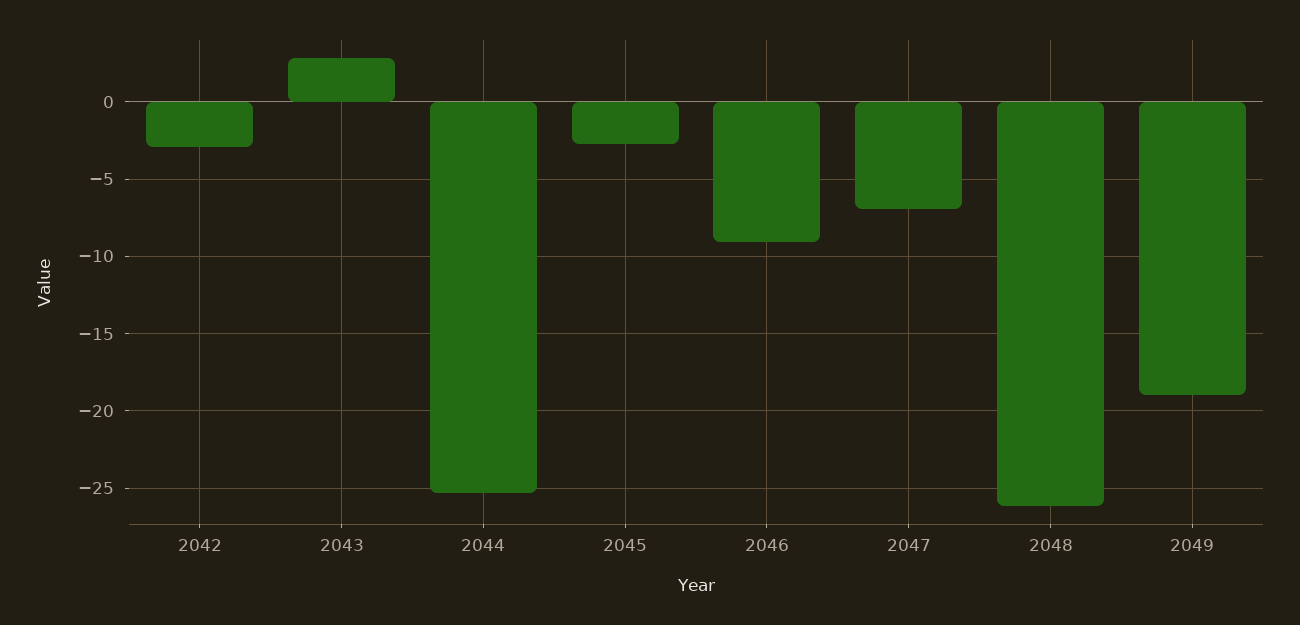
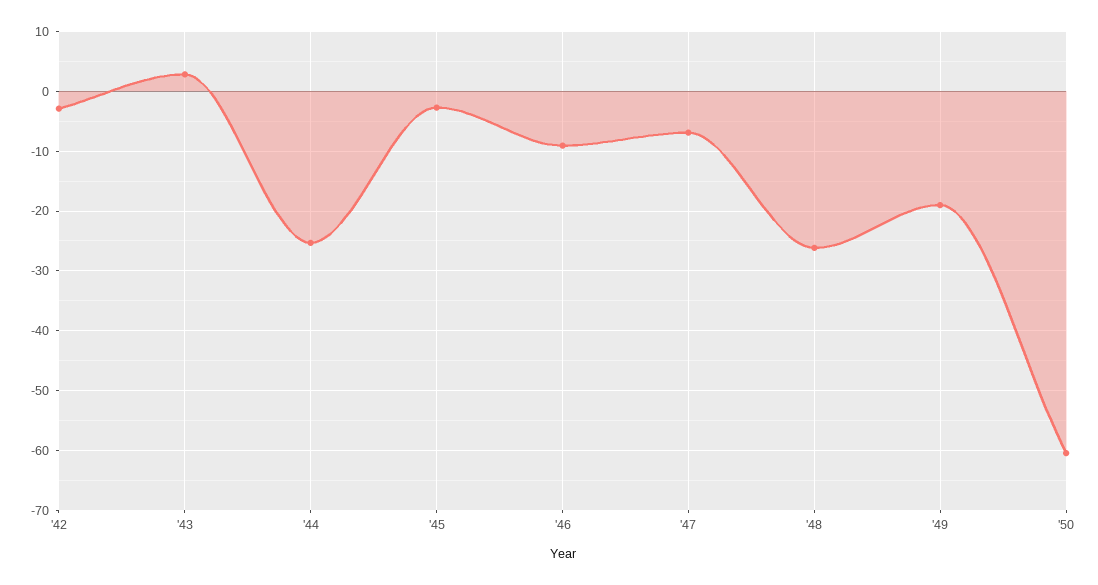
'50: none -> -60

